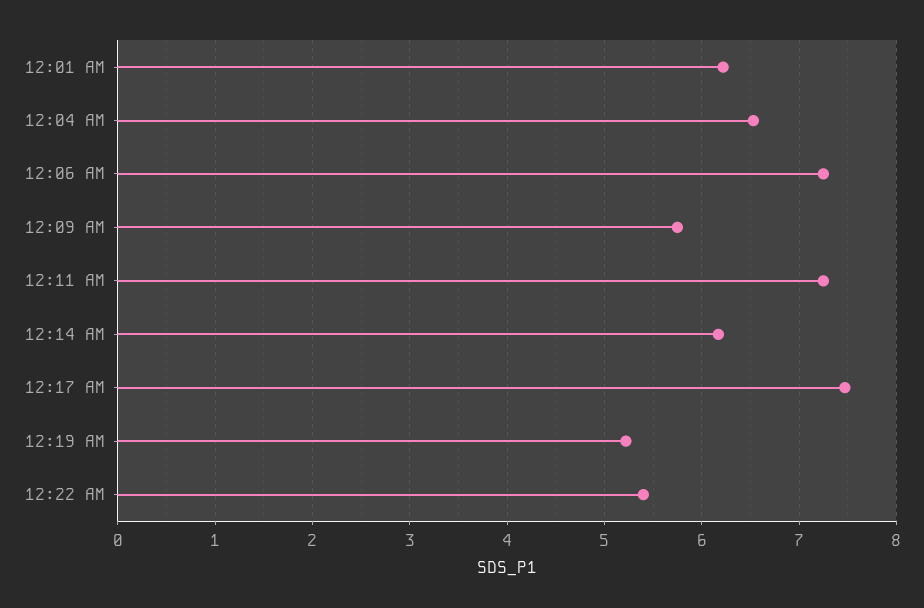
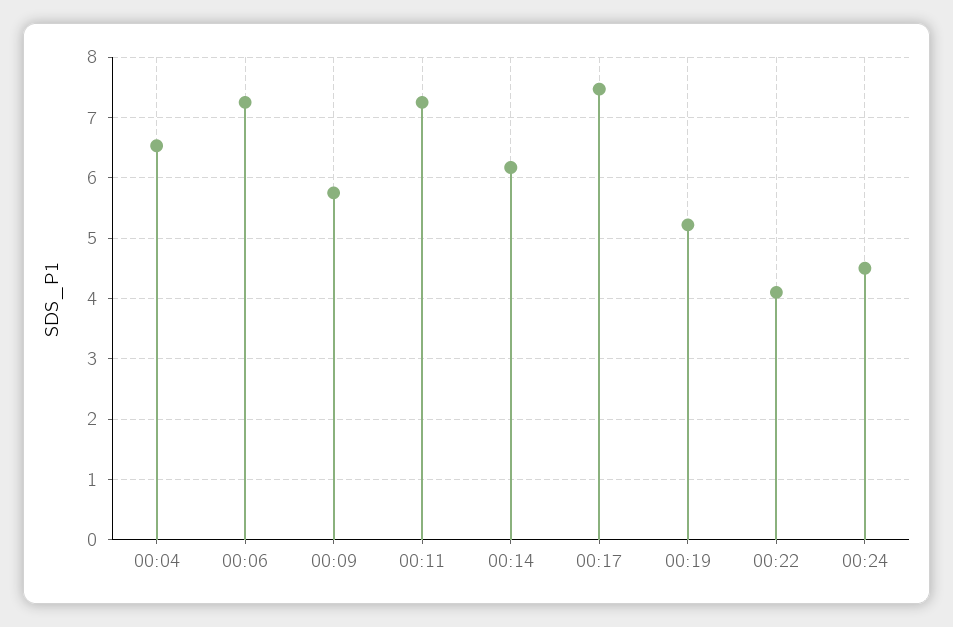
12:01 AM: 6.2 -> none
12:22 AM: 5.4 -> 4.1
00:24: none -> 4.5

